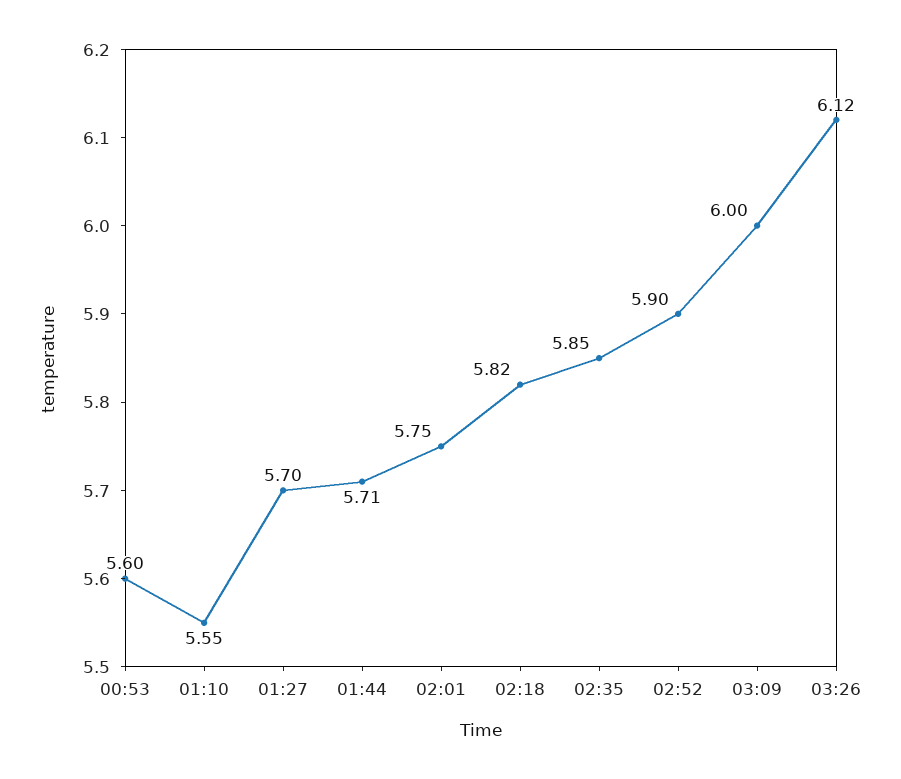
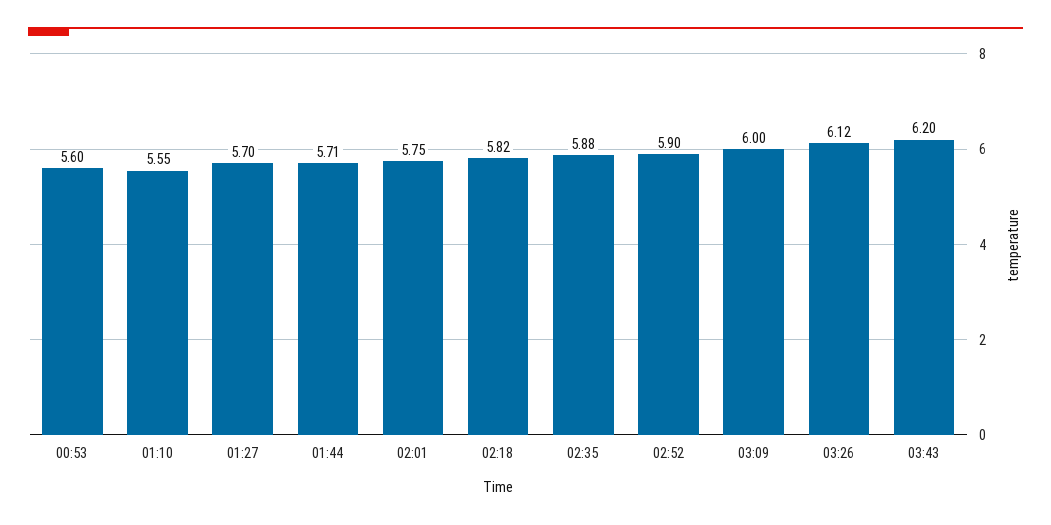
02:35: 5.85 -> 5.88
03:43: none -> 6.2

